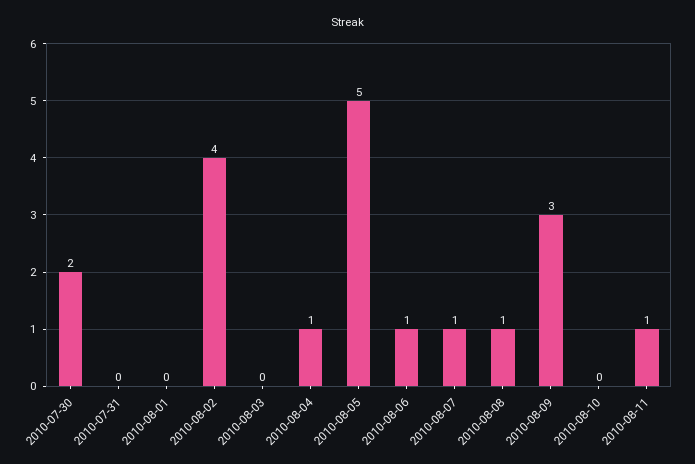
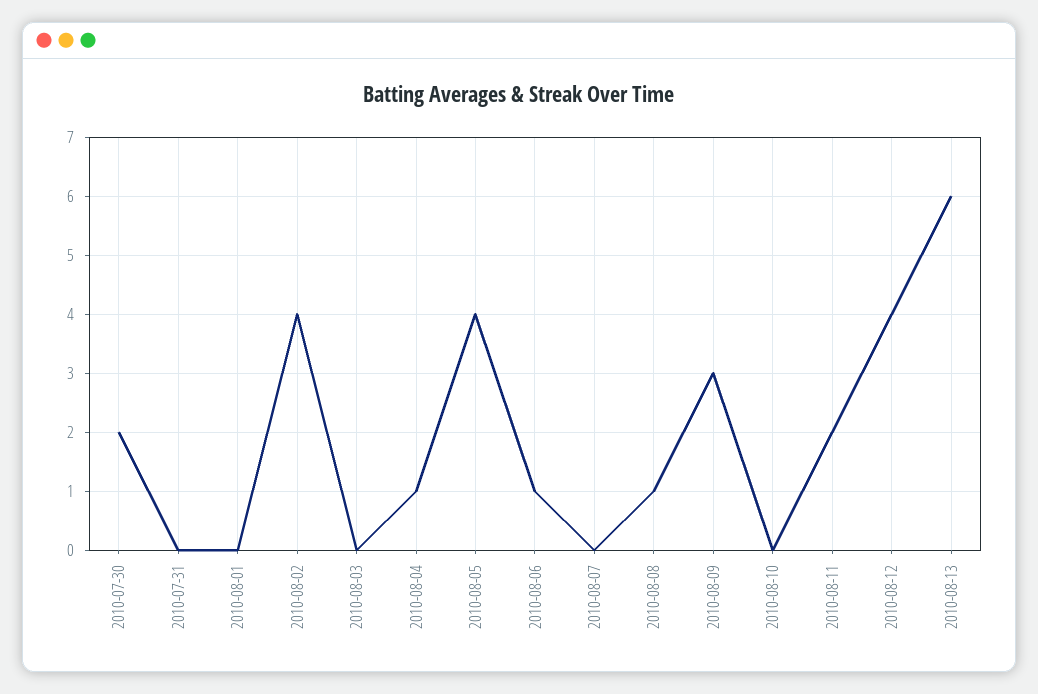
2010-08-05: 5 -> 4
2010-08-07: 1 -> 0
2010-08-11: 1 -> 2
2010-08-12: none -> 4
2010-08-13: none -> 6

